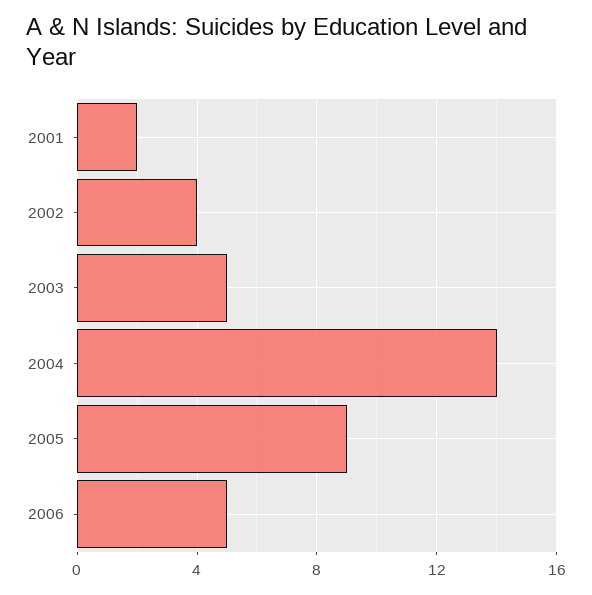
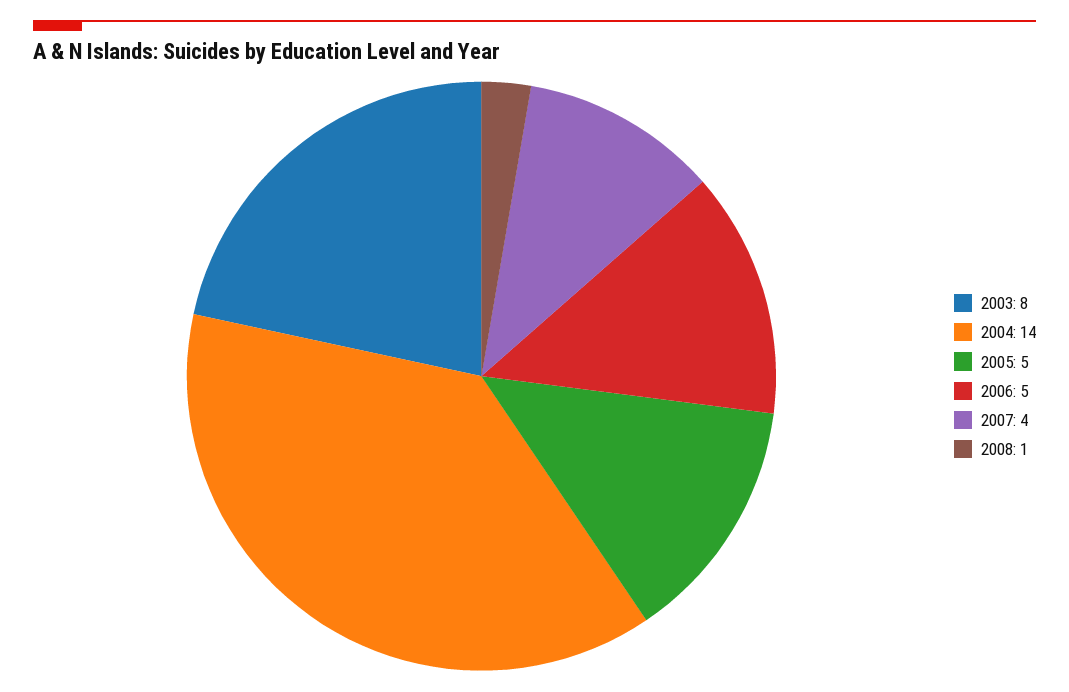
2001: 2 -> none
2002: 4 -> none
2003: 5 -> 8
2005: 9 -> 5
2007: none -> 4
2008: none -> 1

